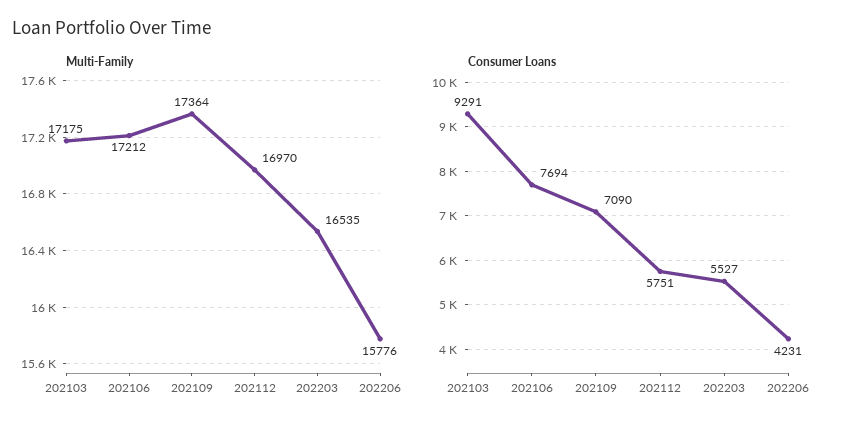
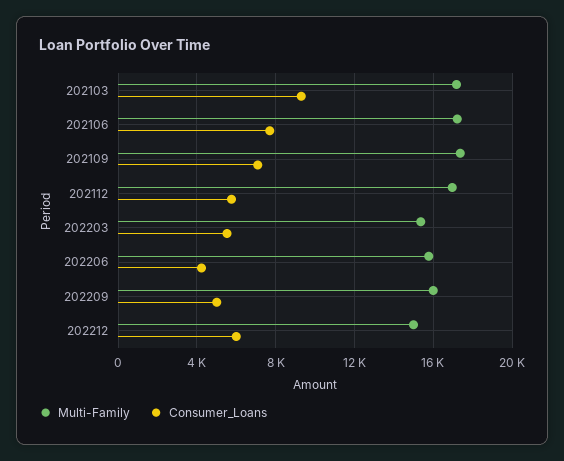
Multi-Family, 202203: 16535 -> 15500
Multi-Family, 202209: none -> 16000
Consumer Loans, 202209: none -> 5000
Multi-Family, 202212: none -> 15000
Consumer Loans, 202212: none -> 6000

